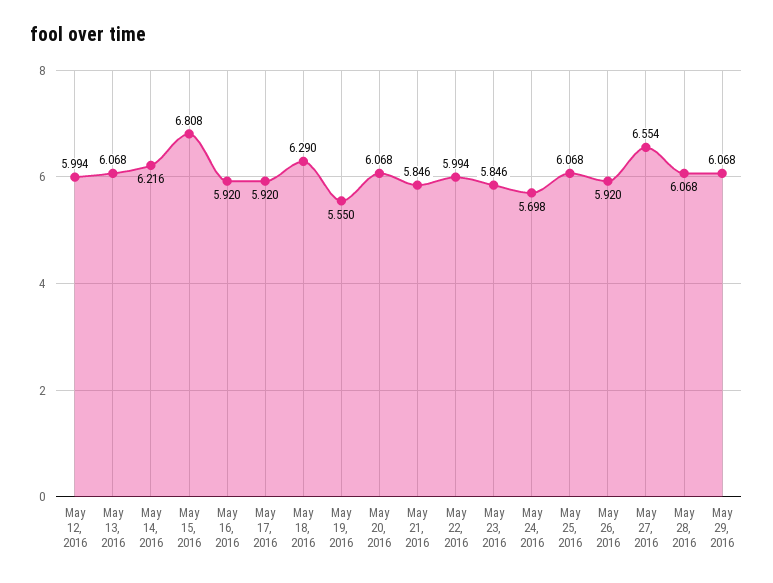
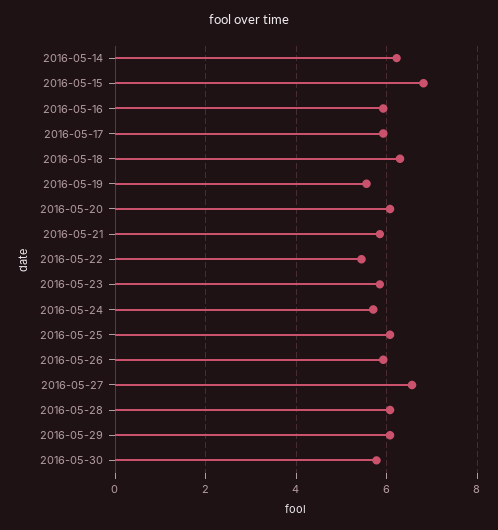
May 12, 2016: 5.994 -> none
May 13, 2016: 6.068 -> none
May 22, 2016: 5.994 -> 5.4
2016-05-30: none -> 5.8

